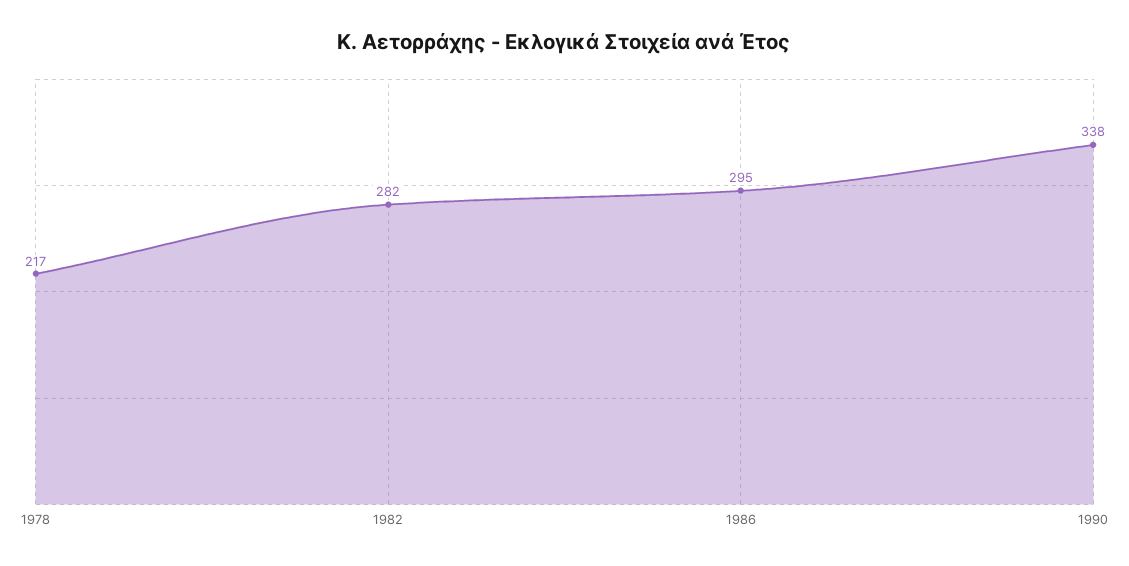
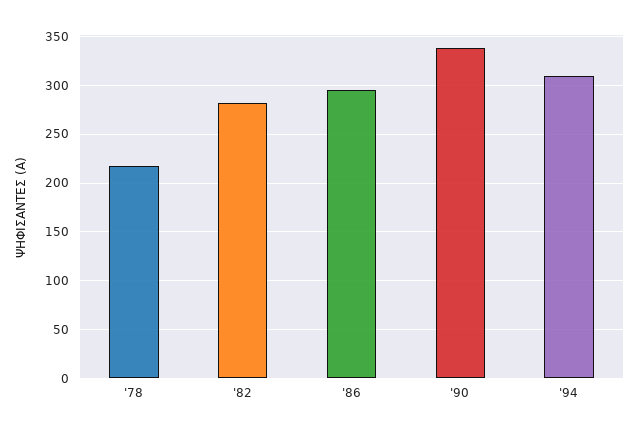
'94: none -> 310

